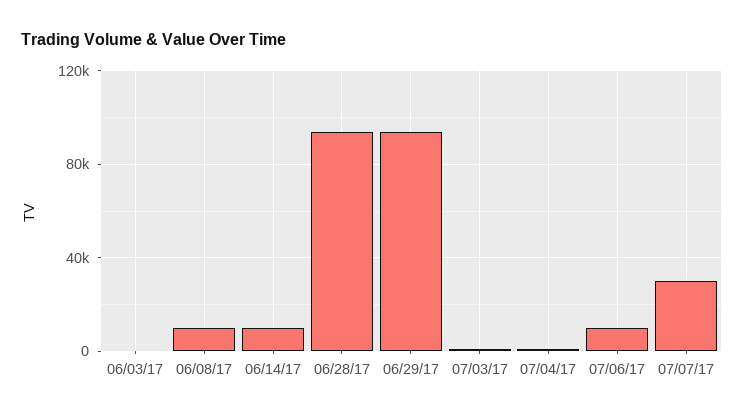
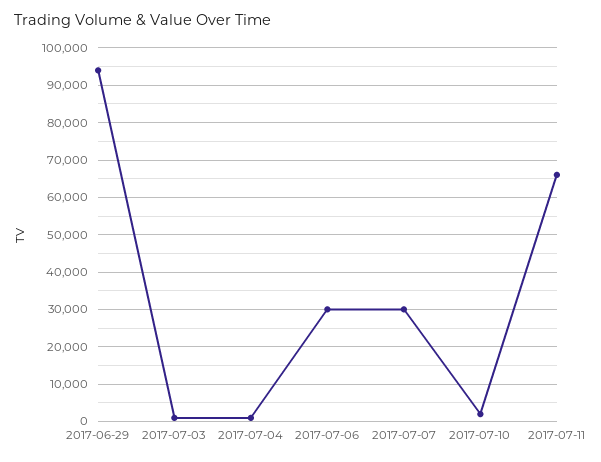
06/03/17: 0 -> none
06/08/17: 10000 -> none
06/14/17: 10000 -> none
06/28/17: 95000 -> none
07/06/17: 10000 -> 30000
2017-07-10: none -> 2000
2017-07-11: none -> 66000

